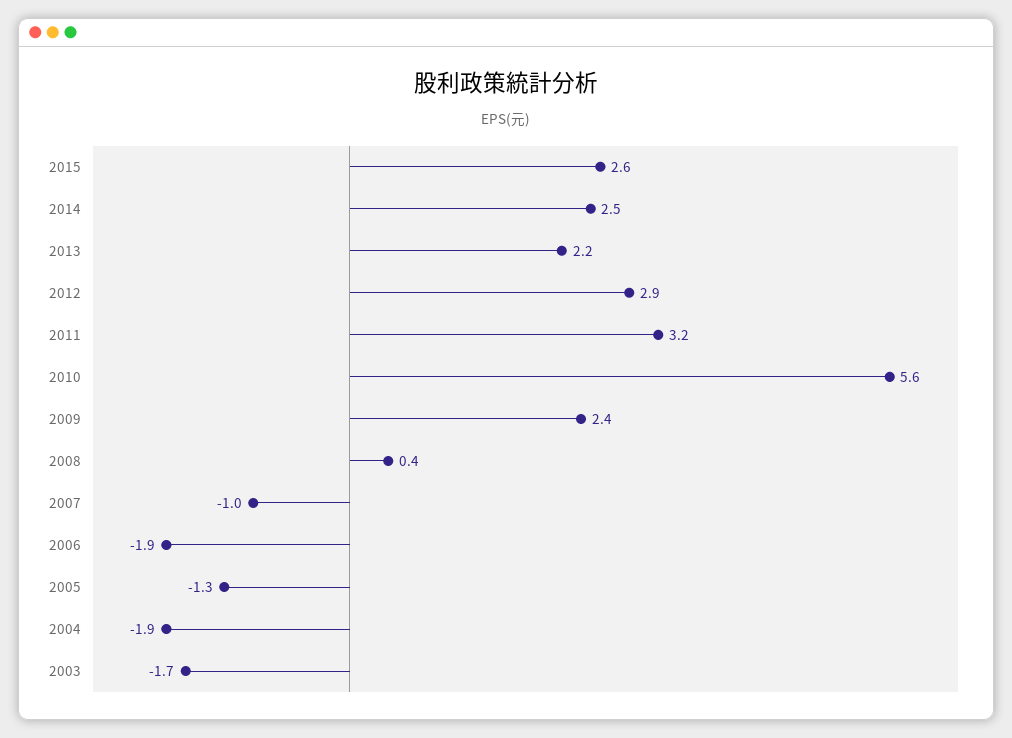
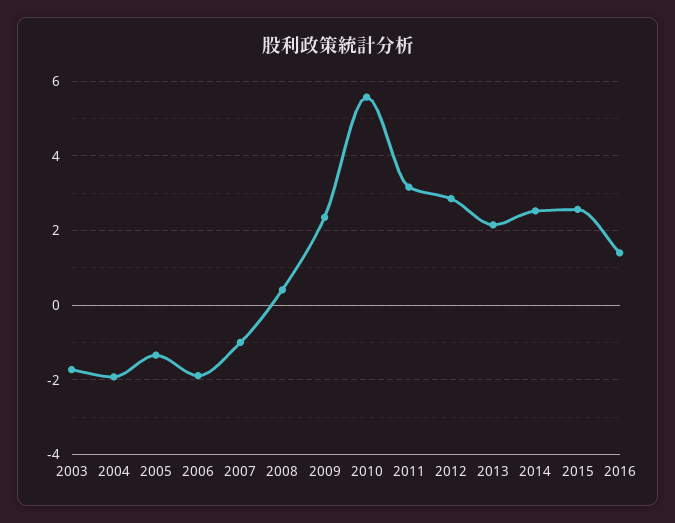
2016: none -> 1.4

